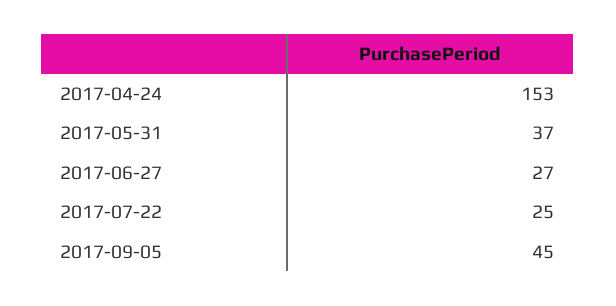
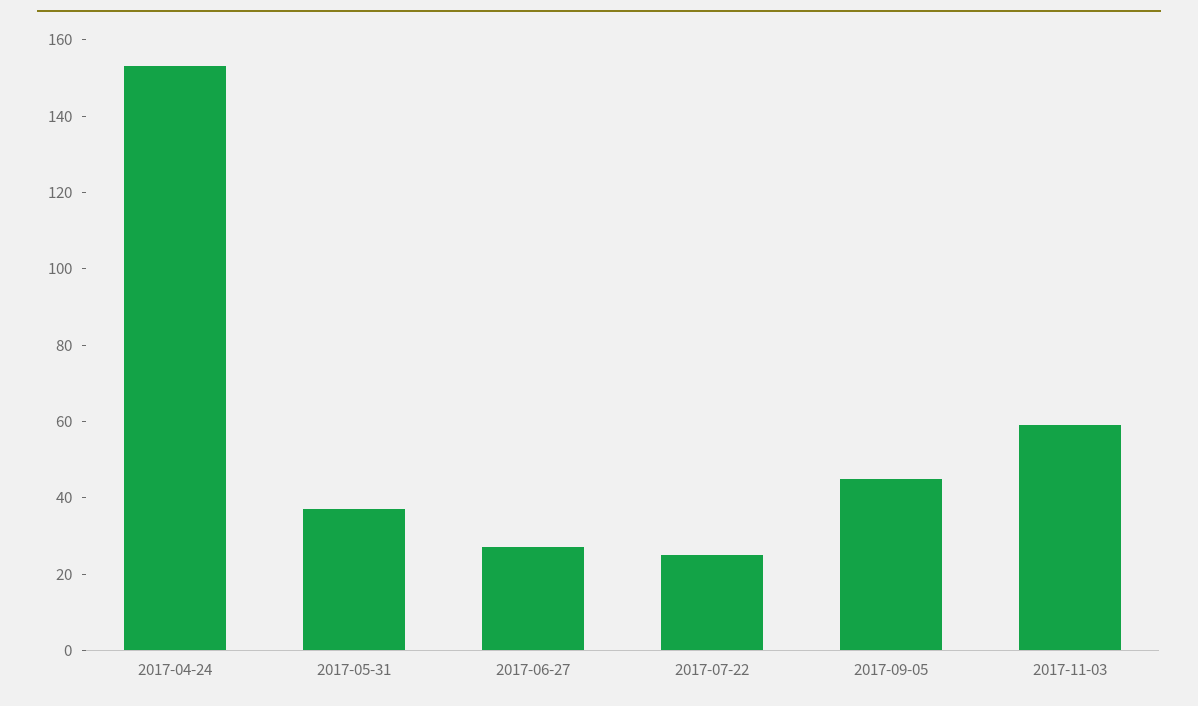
2017-11-03: none -> 60

